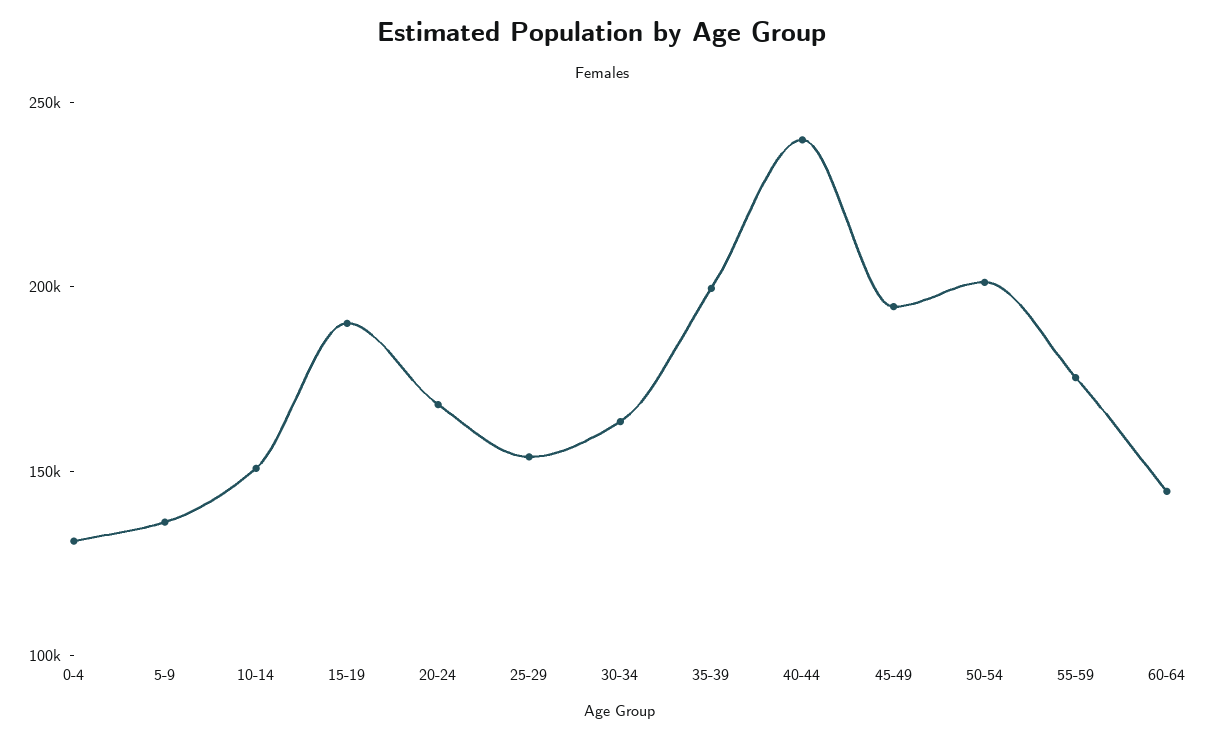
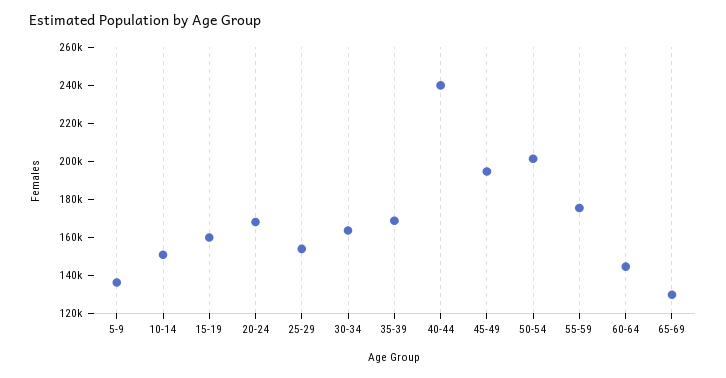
0-4: 130000 -> none
15-19: 190000 -> 160000
35-39: 200000 -> 170000
65-69: none -> 130000

